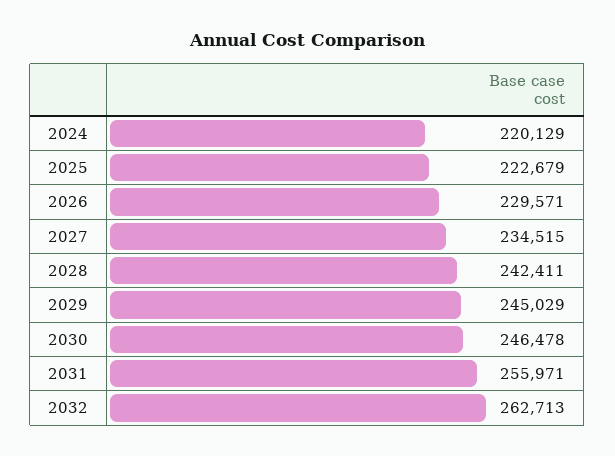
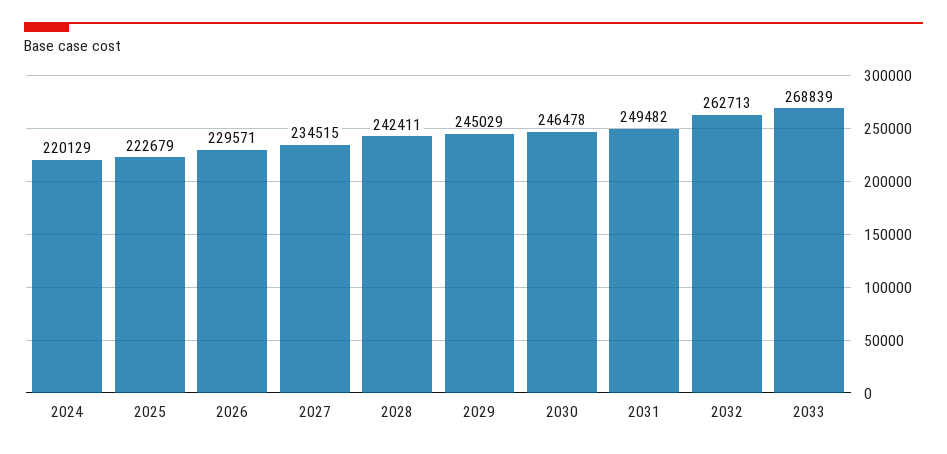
2031: 255971 -> 249482
2033: none -> 268839

